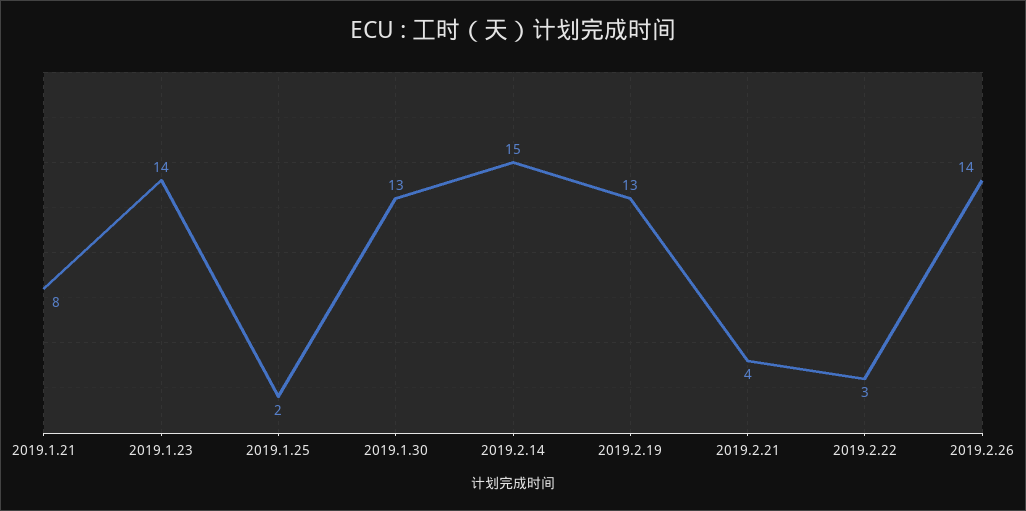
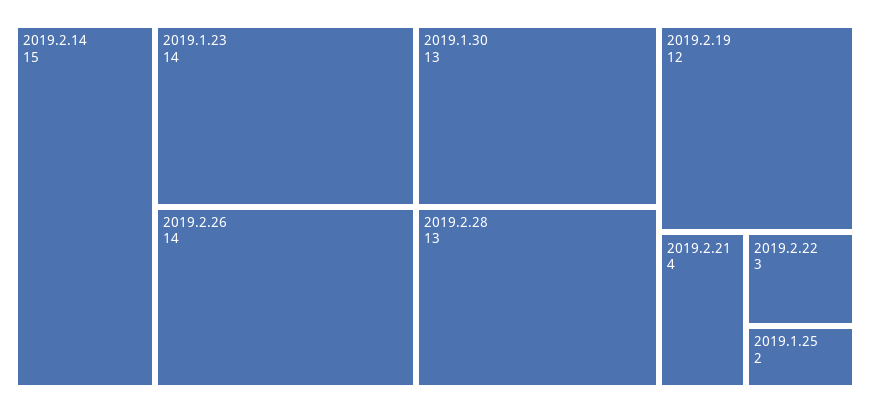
2019.1.21: 8 -> none
2019.2.19: 13 -> 12
2019.2.28: none -> 13

